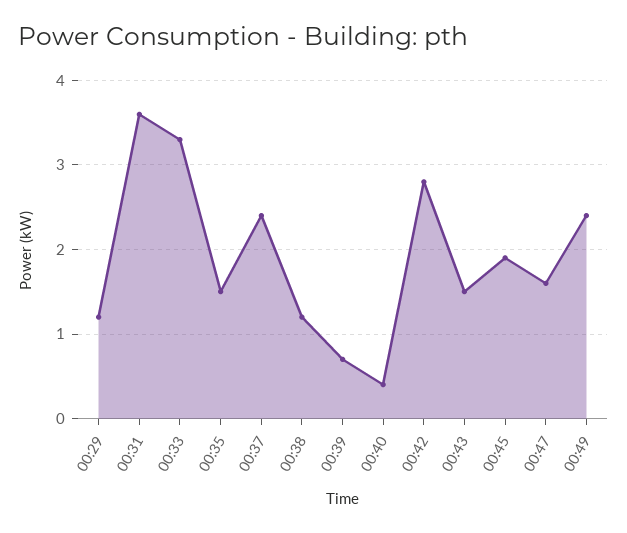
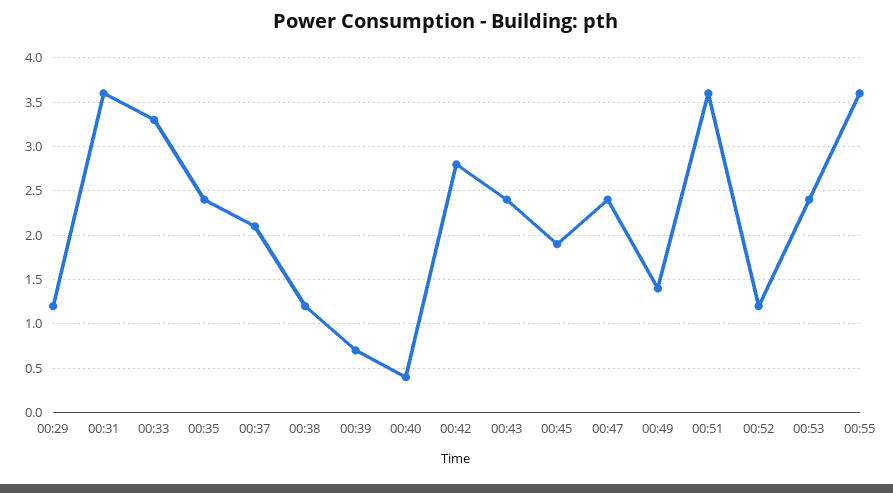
00:35: 1.5 -> 2.4
00:37: 2.4 -> 2.1
00:43: 1.5 -> 2.4
00:47: 1.6 -> 2.4
00:49: 2.4 -> 1.4
00:51: none -> 3.6
00:52: none -> 1.2
00:53: none -> 2.4
00:55: none -> 3.6

